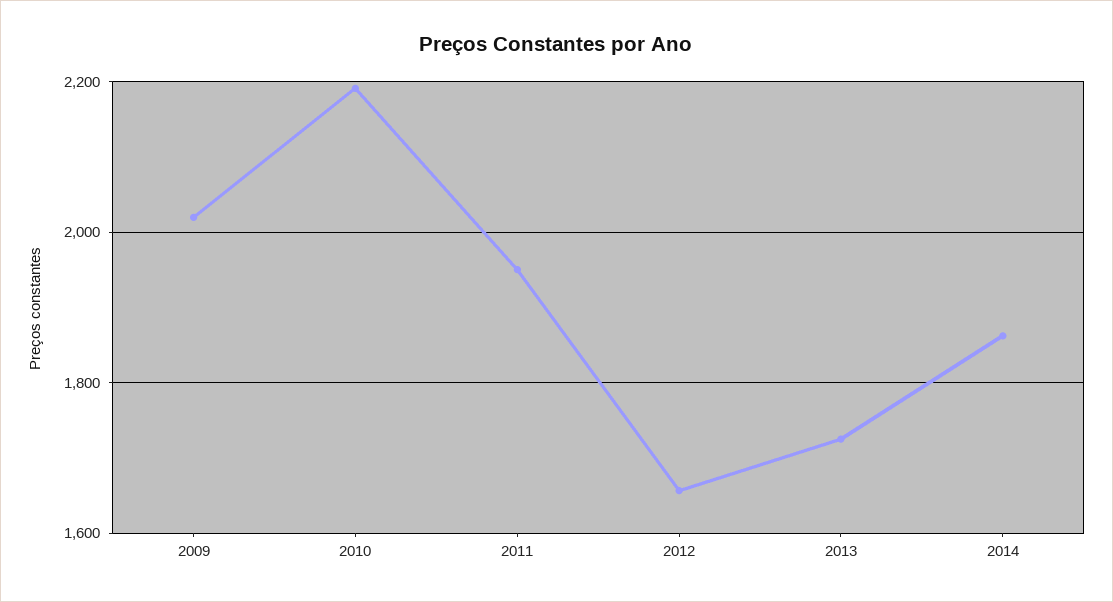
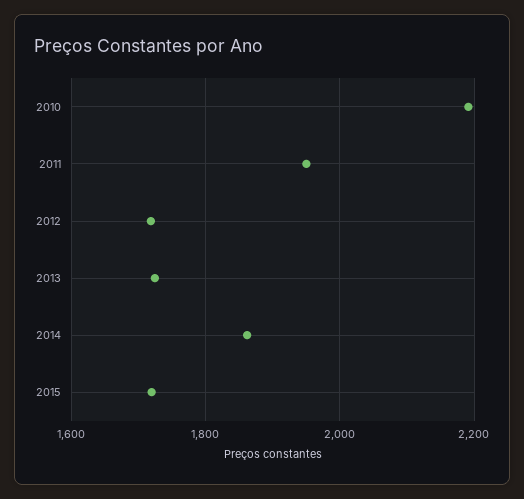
2009: 2020 -> none
2012: 1660 -> 1720
2015: none -> 1720

